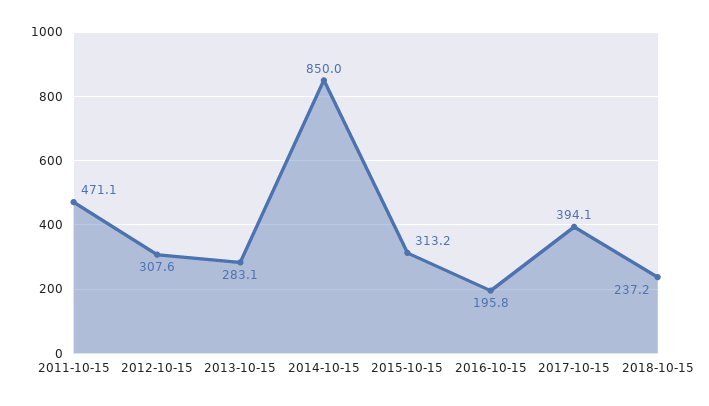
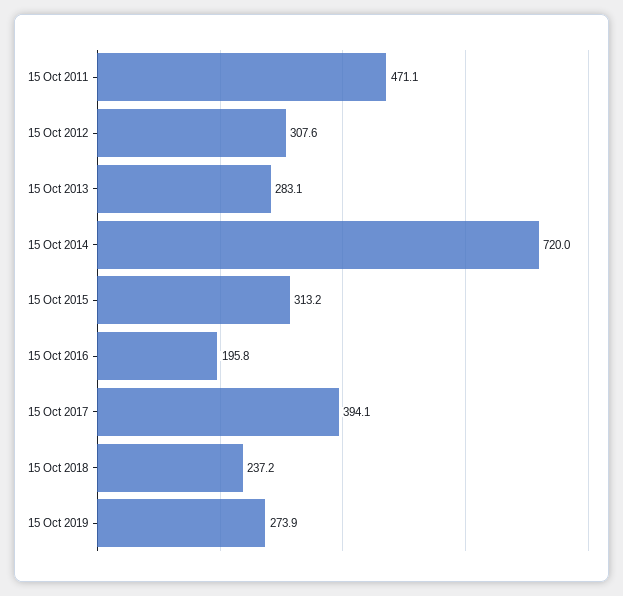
2014-10-15: 850 -> 720
15 Oct 2019: none -> 273.9

